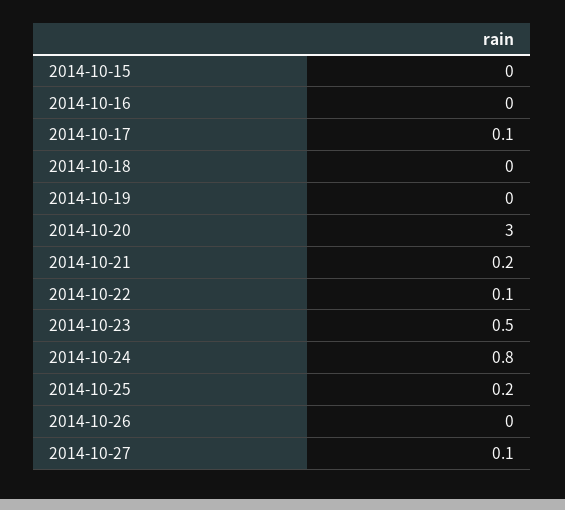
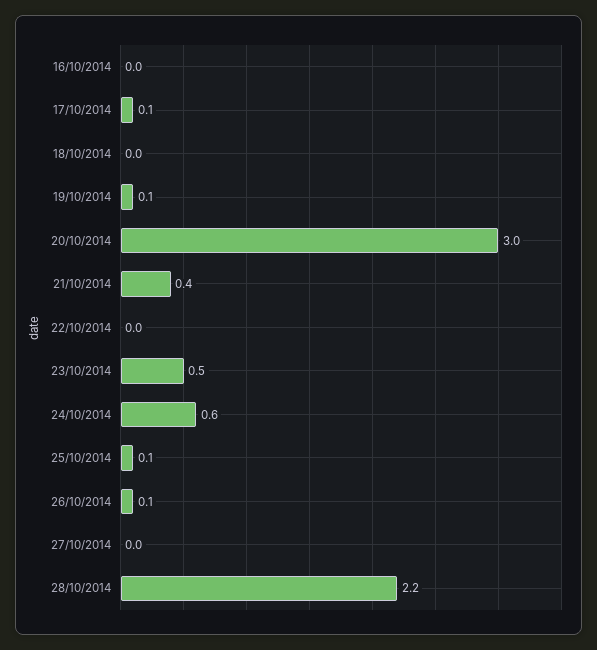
2014-10-15: 0 -> none
2014-10-19: 0 -> 0.1
2014-10-21: 0.2 -> 0.4
2014-10-22: 0.1 -> 0
2014-10-24: 0.8 -> 0.6
2014-10-25: 0.2 -> 0.1
2014-10-26: 0 -> 0.1
2014-10-27: 0.1 -> 0
28/10/2014: none -> 2.2

